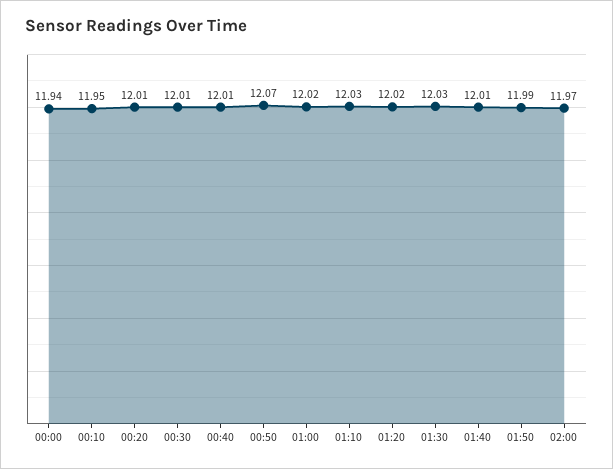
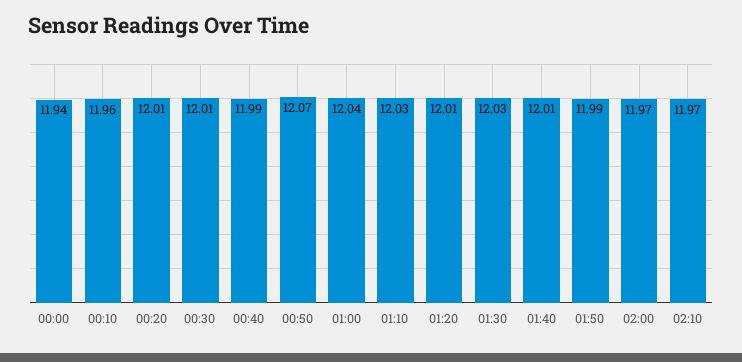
00:10: 11.95 -> 11.96
00:40: 12.01 -> 11.99
01:00: 12.02 -> 12.04
01:20: 12.02 -> 12.01
02:10: none -> 11.97

